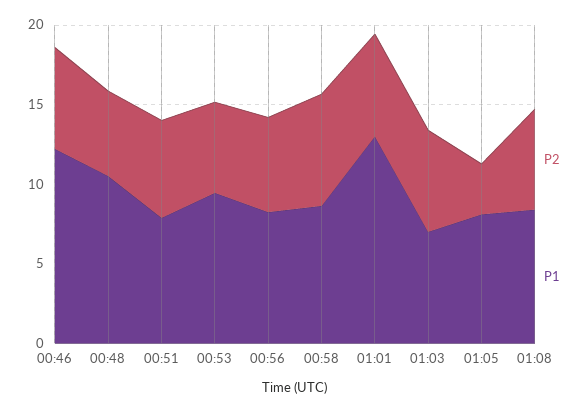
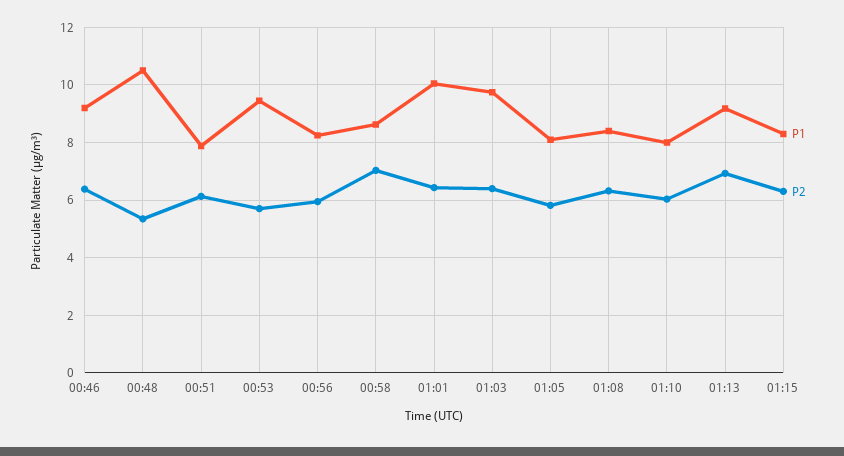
P1, 00:46: 12 -> 9.25
P1, 01:01: 13 -> 10
P1, 01:03: 7 -> 9.75
P2, 01:05: 3 -> 5.75
P1, 01:10: none -> 8
P2, 01:10: none -> 6
P1, 01:13: none -> 9.25
P2, 01:13: none -> 7
P1, 01:15: none -> 8.25
P2, 01:15: none -> 6.25

